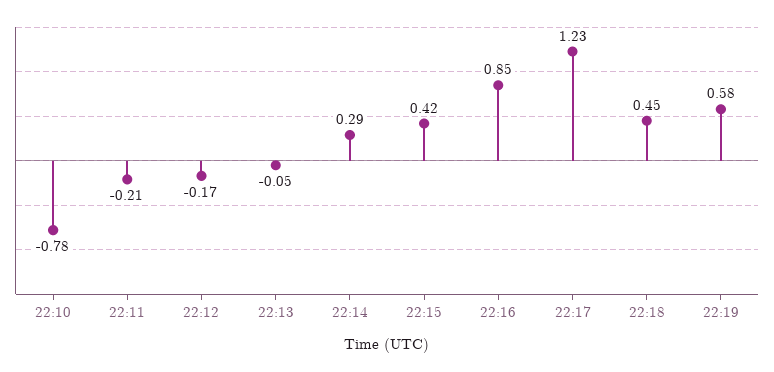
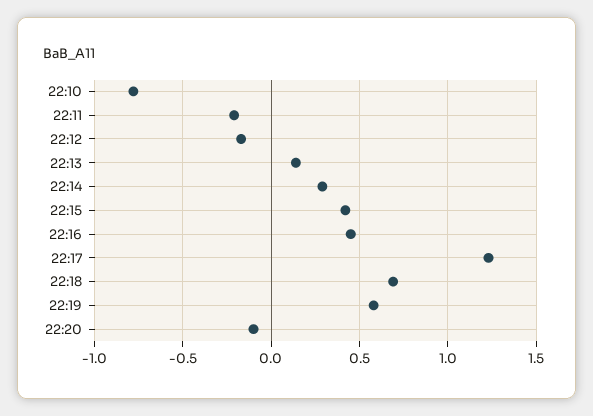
22:13: -0.05 -> 0.15
22:16: 0.85 -> 0.45
22:18: 0.45 -> 0.7
22:20: none -> -0.1

